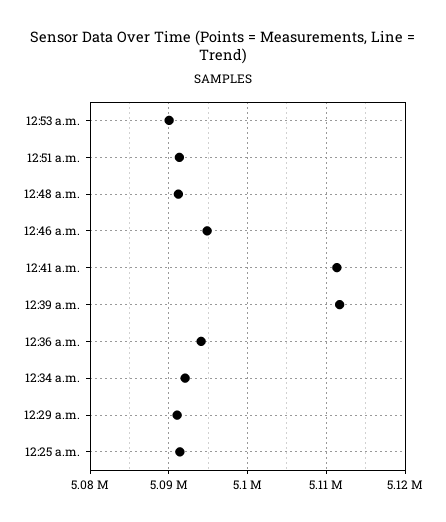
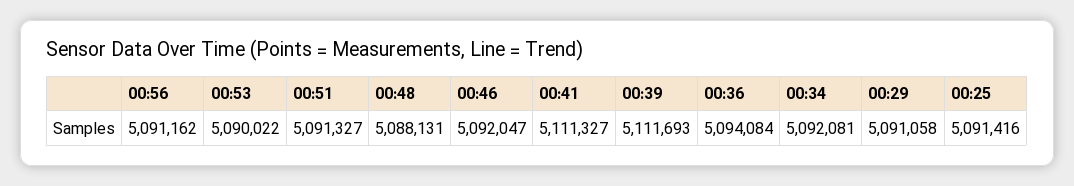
12:48 a.m.: 5091000 -> 5088131
12:46 a.m.: 5095000 -> 5092047
00:56: none -> 5091162

